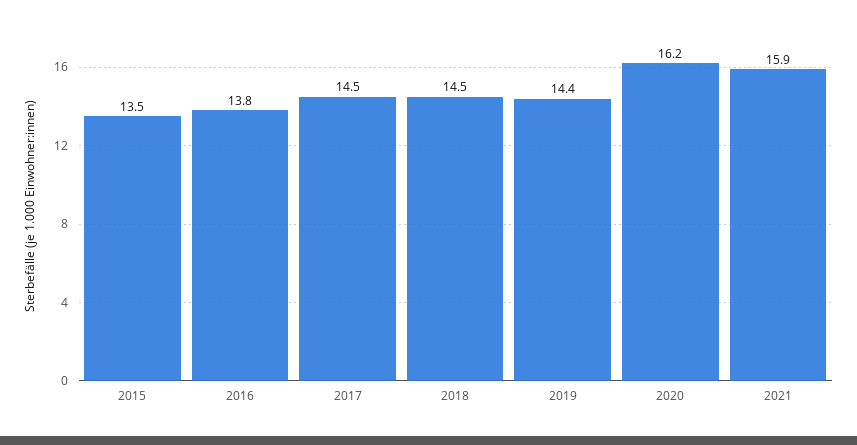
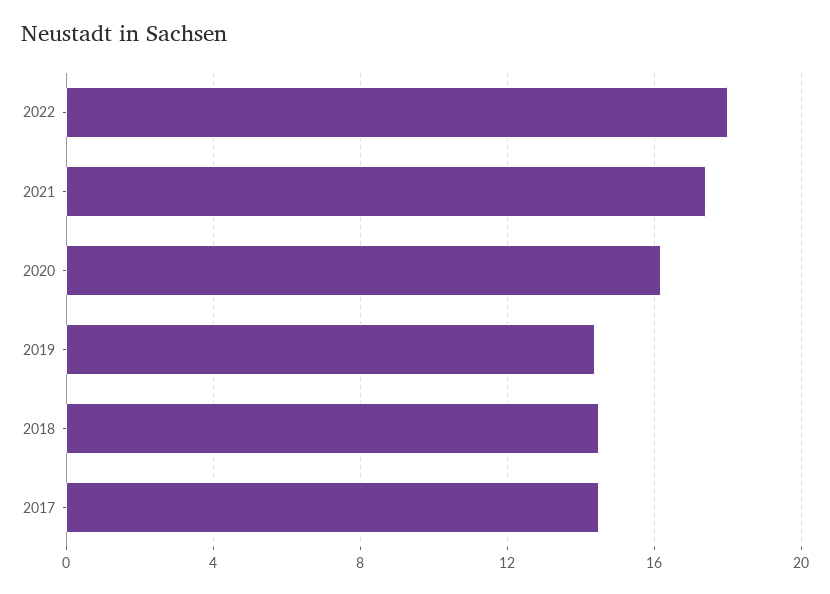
2015: 13.5 -> none
2016: 13.8 -> none
2021: 15.9 -> 17.5
2022: none -> 18

